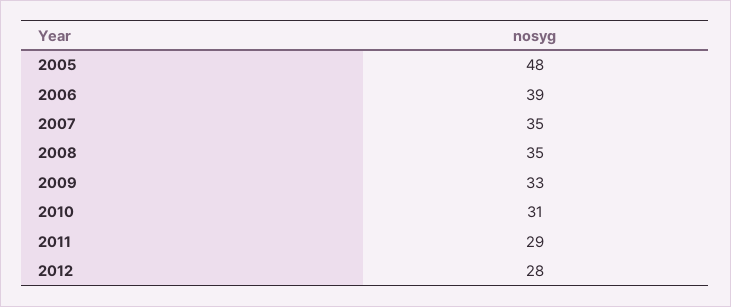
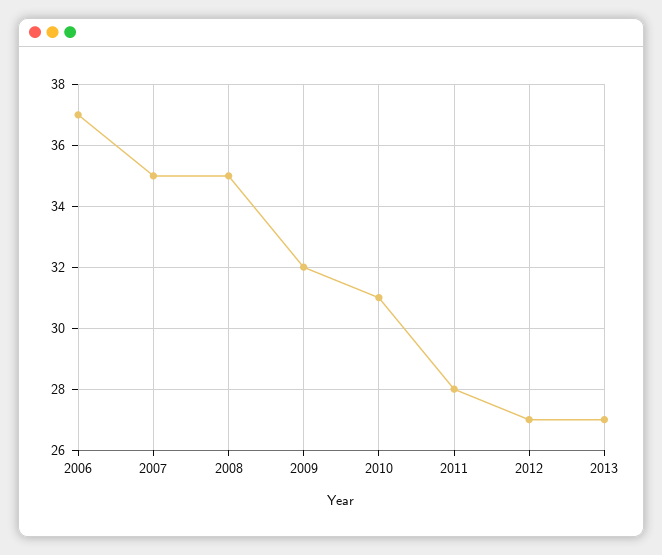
2005: 48 -> none
2006: 39 -> 37
2009: 33 -> 32
2011: 29 -> 28
2012: 28 -> 27
2013: none -> 27

